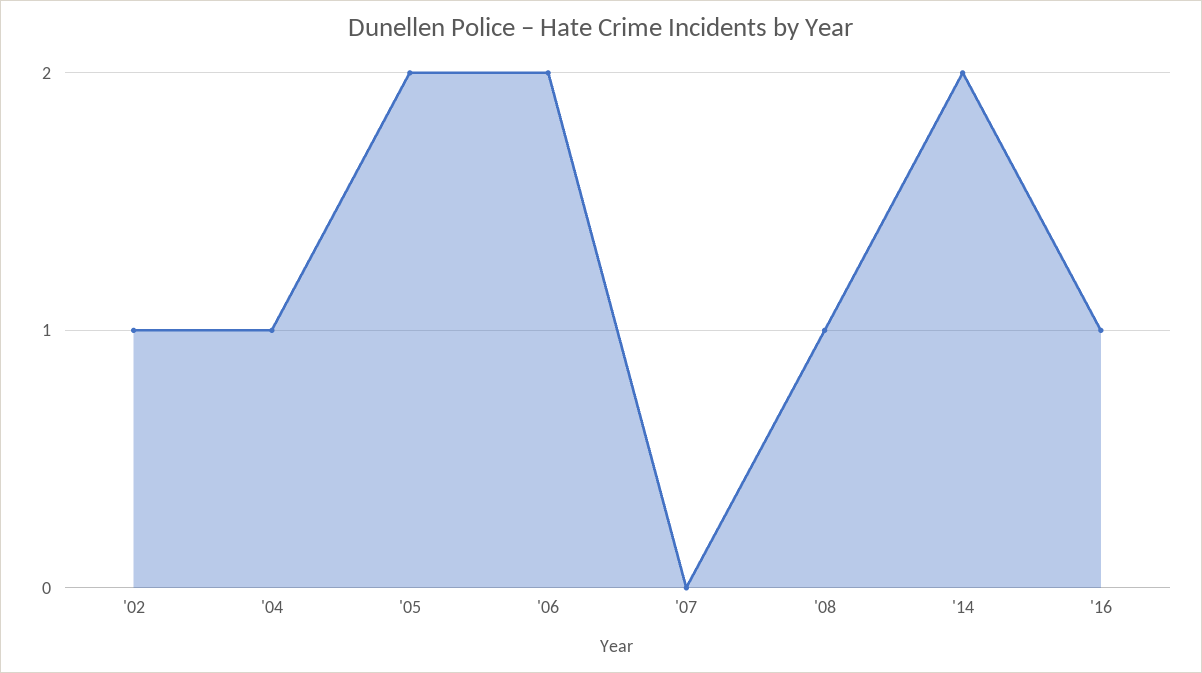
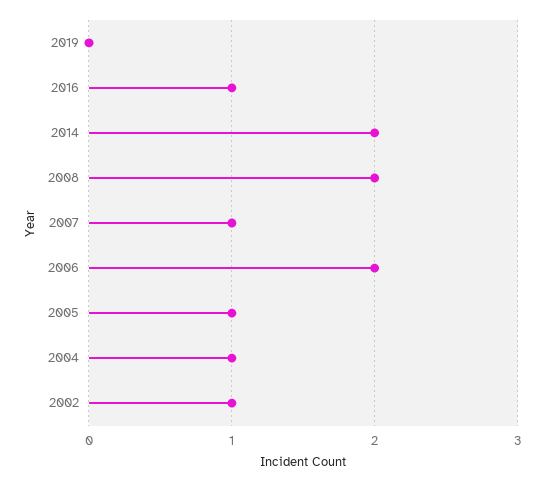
'05: 2 -> 1
'07: 0 -> 1
'08: 1 -> 2
2019: none -> 0

